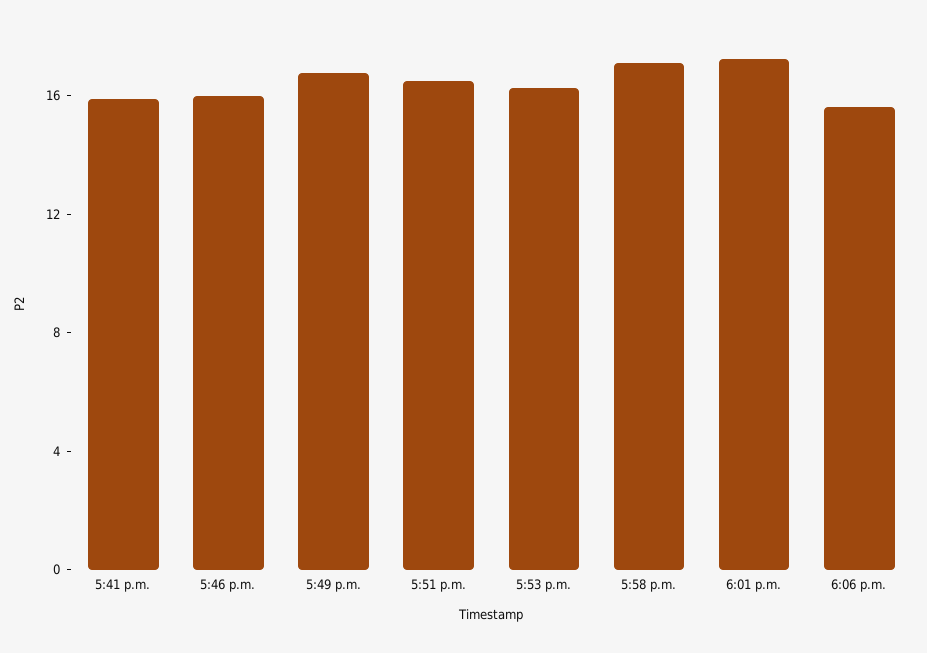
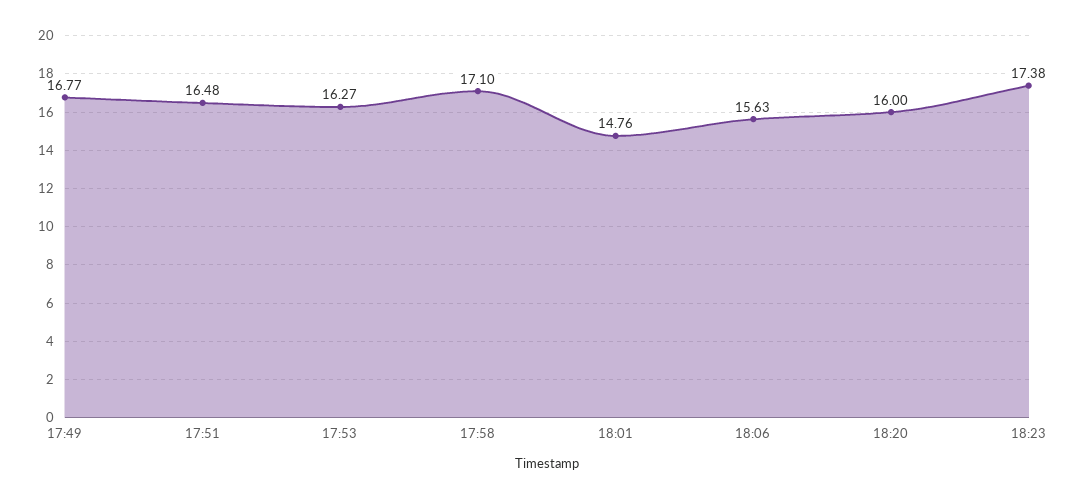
5:41 p.m.: 16 -> none
5:46 p.m.: 16 -> none
6:01 p.m.: 17 -> 14.76
18:20: none -> 16
18:23: none -> 17.38

